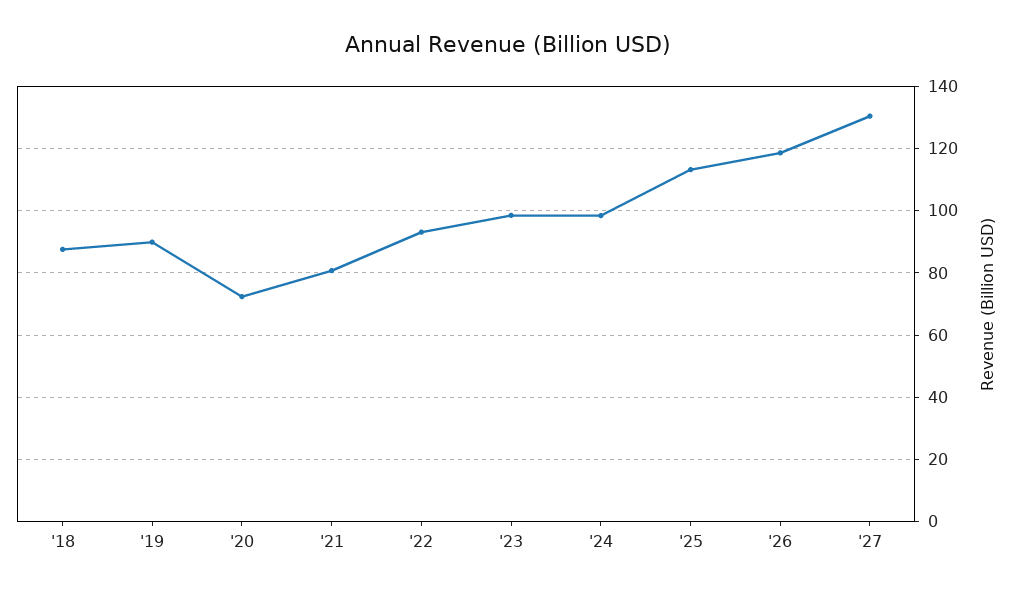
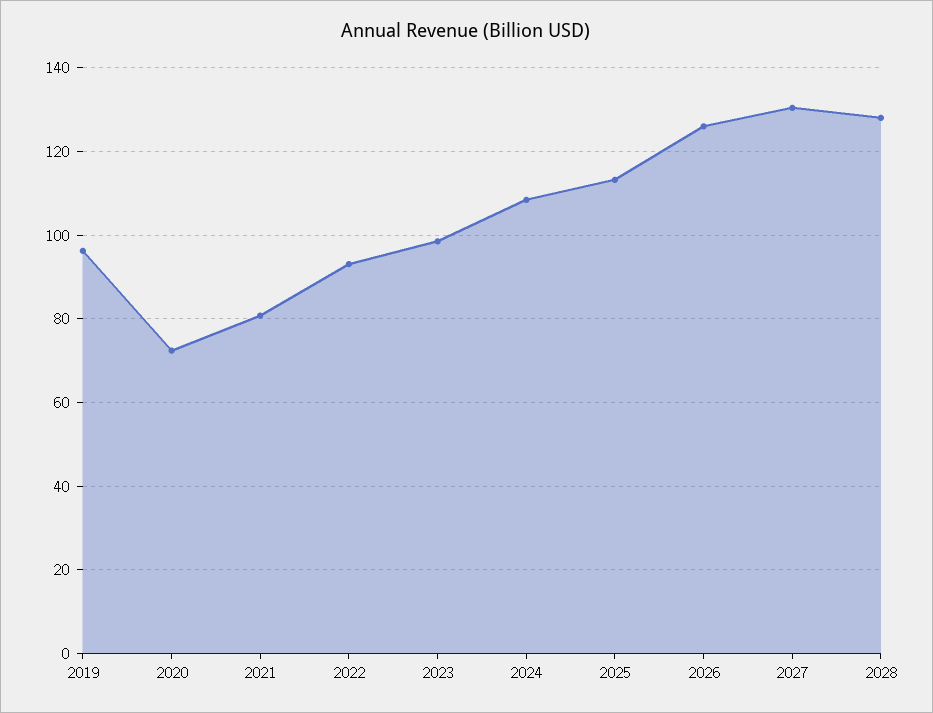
'18: 88 -> none
'19: 90 -> 96
'24: 98 -> 108
'26: 118 -> 126
2028: none -> 128

